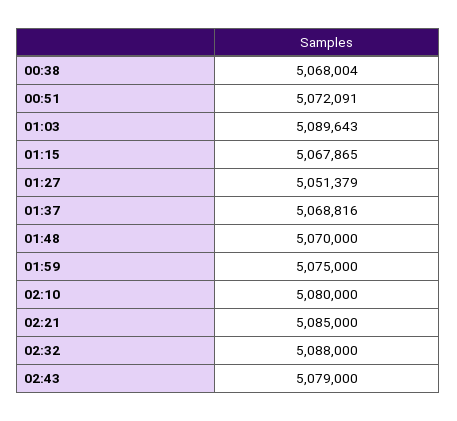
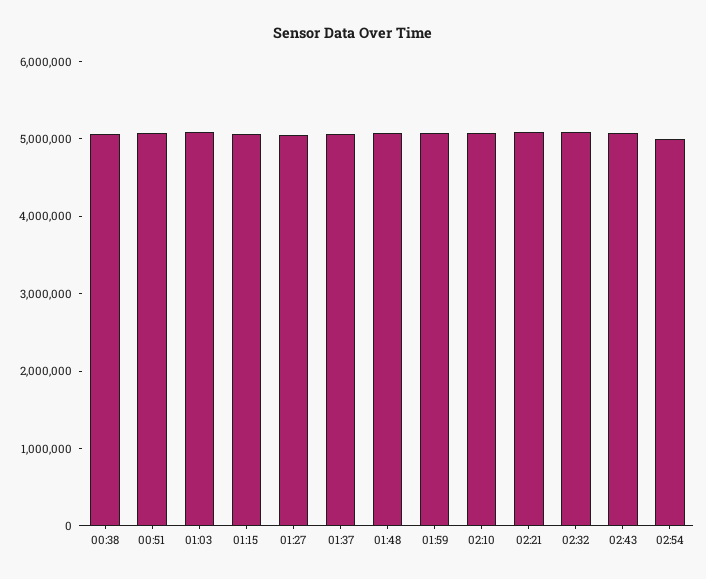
02:54: none -> 5000000

